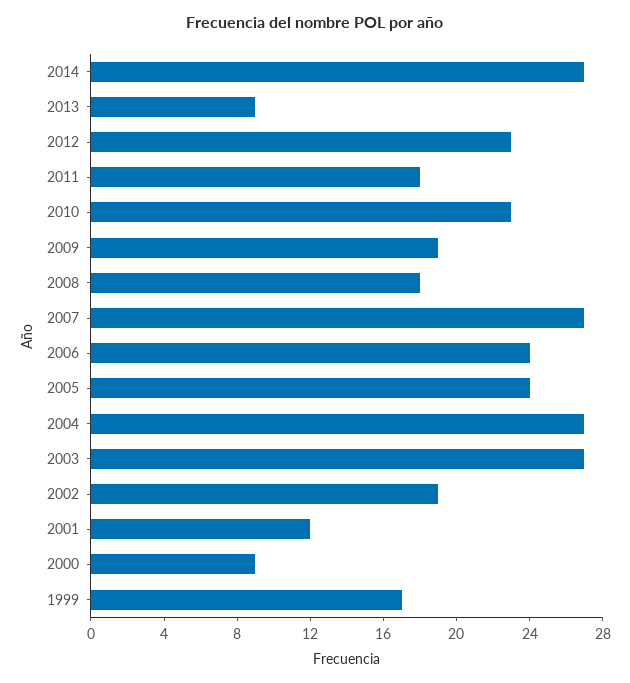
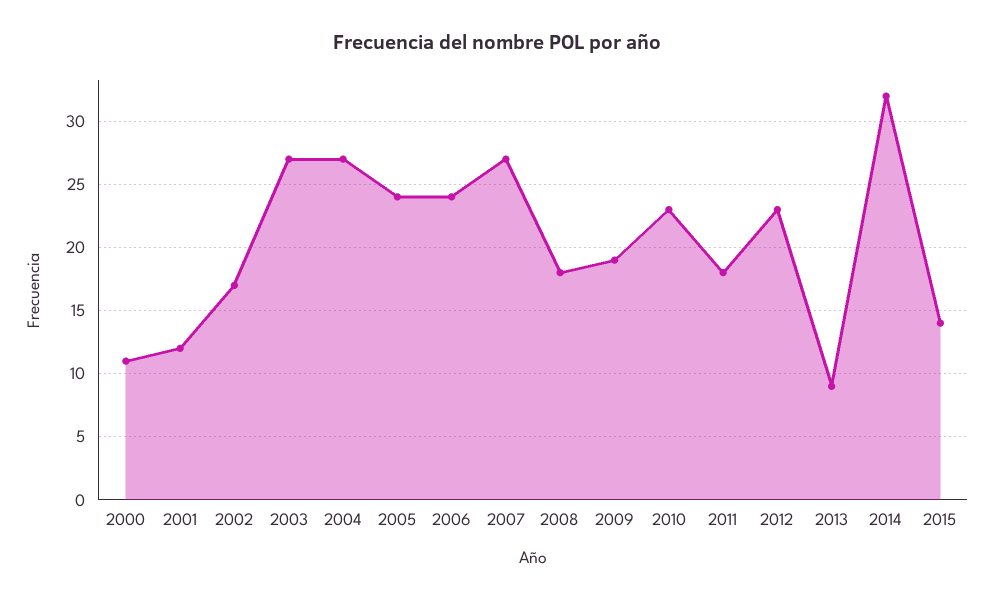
2014: 27 -> 32
2002: 19 -> 17
2000: 9 -> 11
1999: 17 -> none
2015: none -> 14

